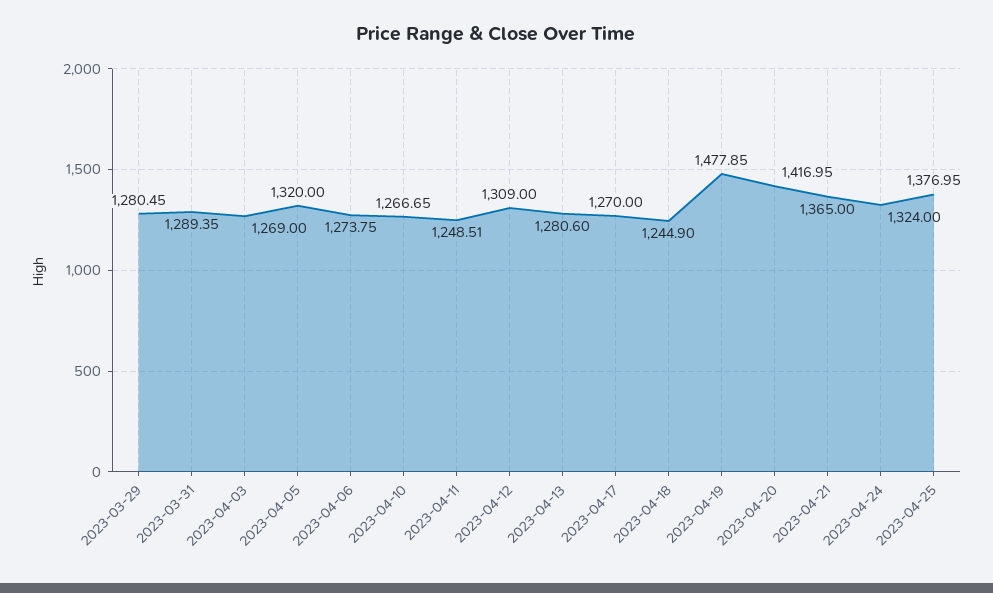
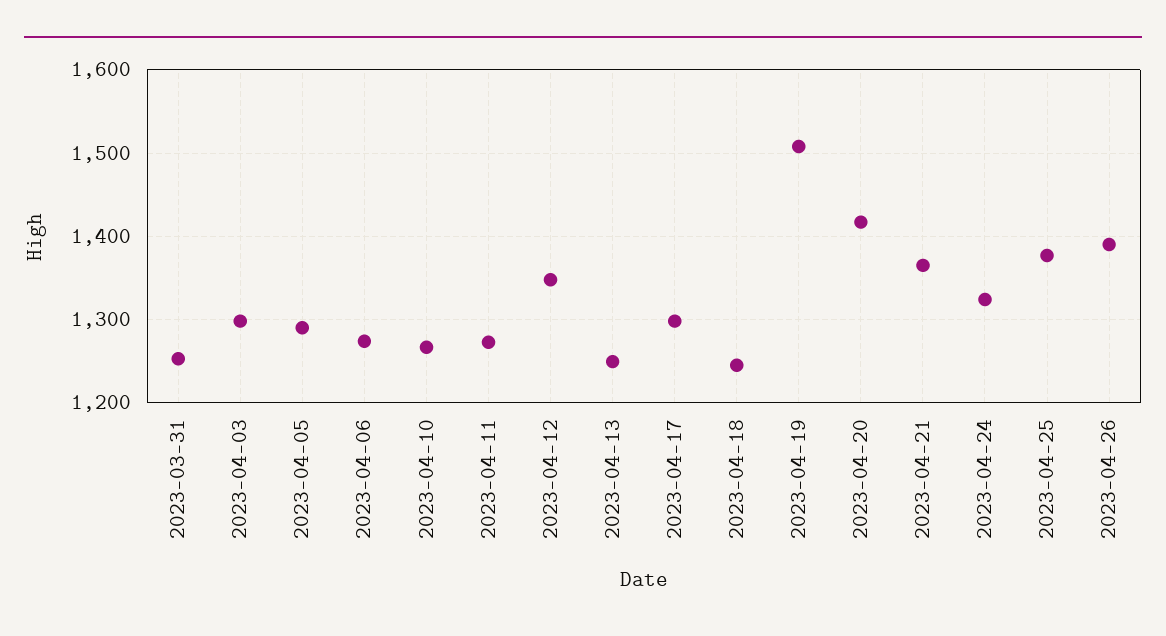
2023-03-29: 1280.45 -> none
2023-03-31: 1289.35 -> 1250
2023-04-03: 1269 -> 1300
2023-04-05: 1320 -> 1290
2023-04-11: 1248.51 -> 1270
2023-04-12: 1309 -> 1350
2023-04-13: 1280.6 -> 1250
2023-04-17: 1270 -> 1300
2023-04-19: 1477.85 -> 1510
2023-04-26: none -> 1390

